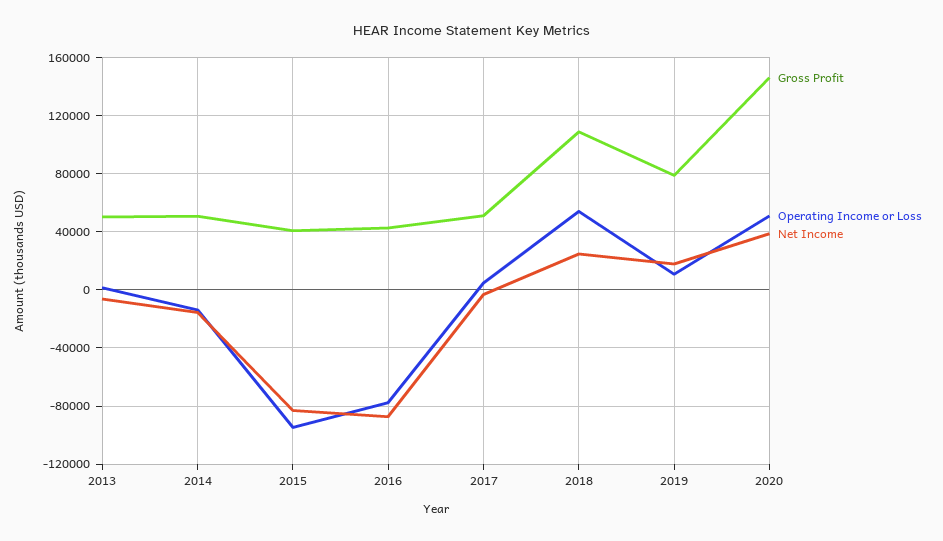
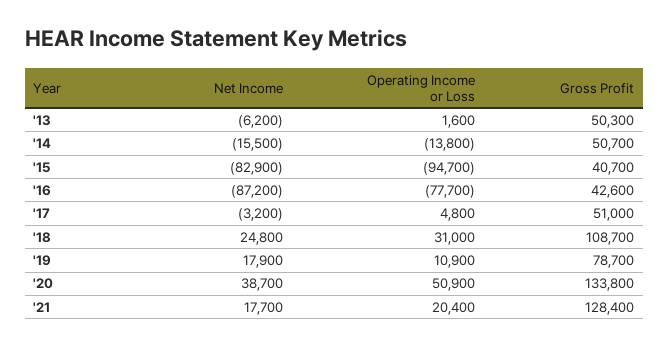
Operating Income or Loss, 2018: 55000 -> 31000
Gross Profit, 2020: 145000 -> 133800
Net Income, '21: none -> 17700
Operating Income or Loss, '21: none -> 20400
Gross Profit, '21: none -> 128400

